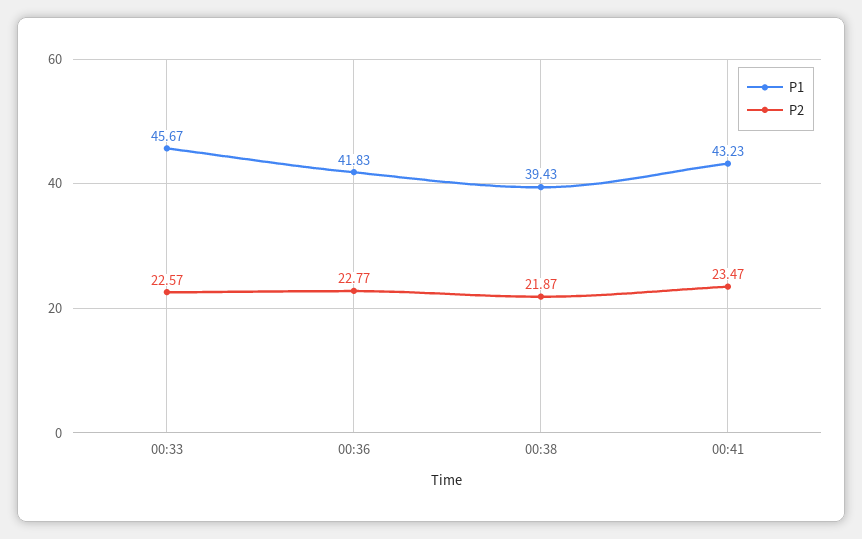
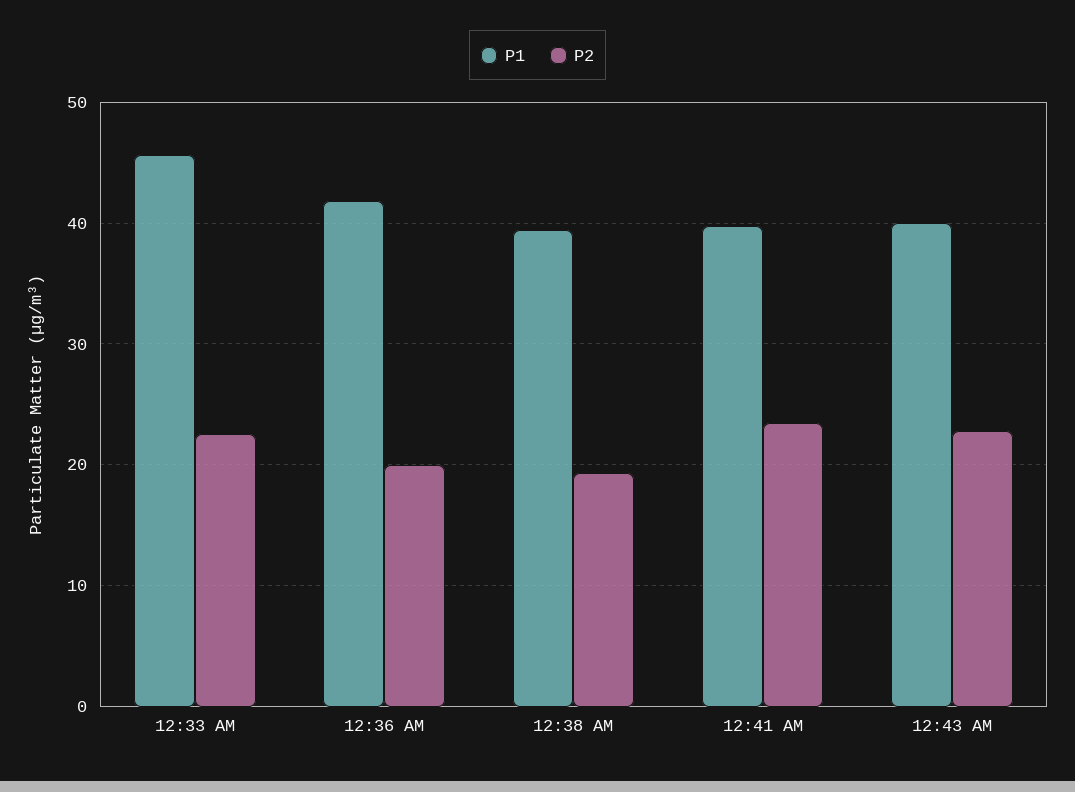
P2, 00:36: 22.77 -> 20
P2, 00:38: 21.87 -> 19
P1, 00:41: 43.23 -> 40
P1, 12:43 AM: none -> 40
P2, 12:43 AM: none -> 23

